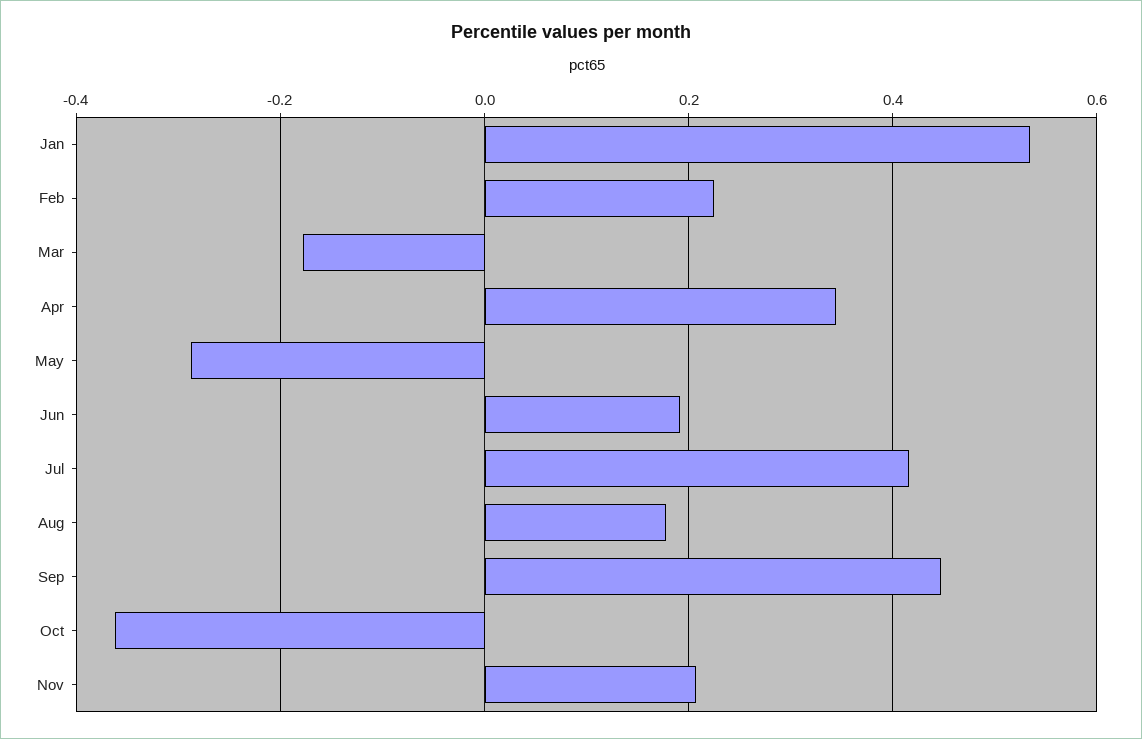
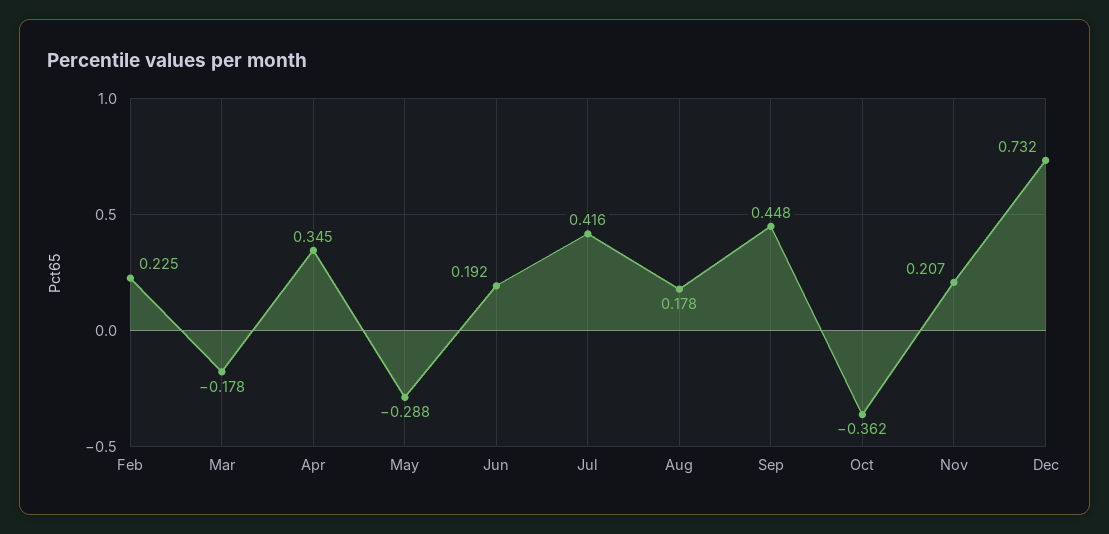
Jan: 0.54 -> none
Dec: none -> 0.732

